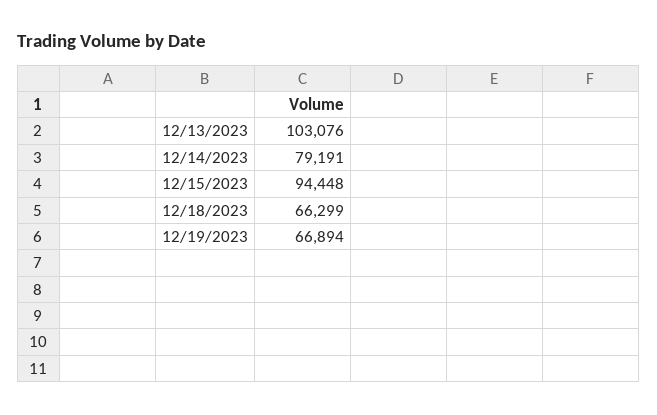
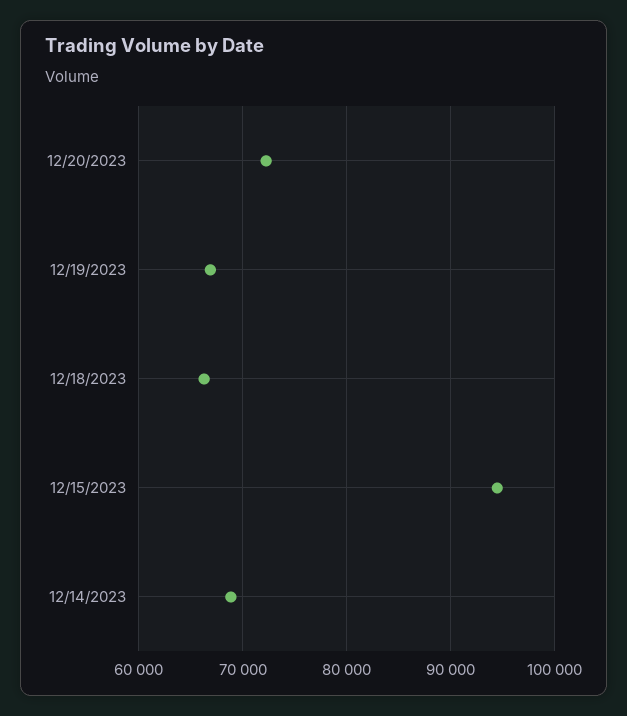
12/13/2023: 103076 -> none
12/14/2023: 79191 -> 69000
12/20/2023: none -> 72000

